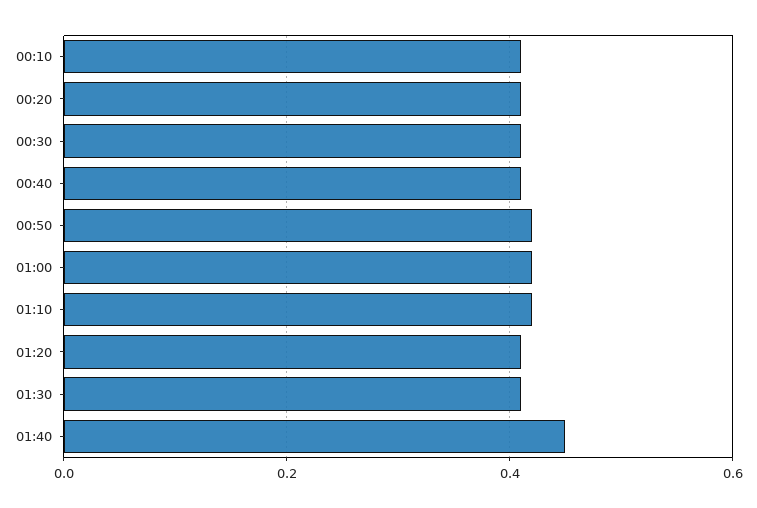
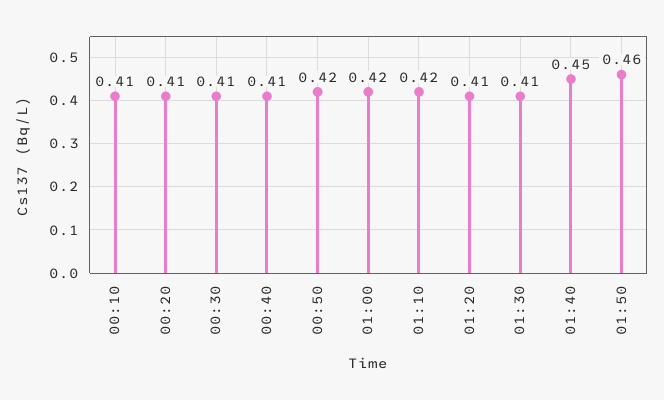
01:50: none -> 0.46

